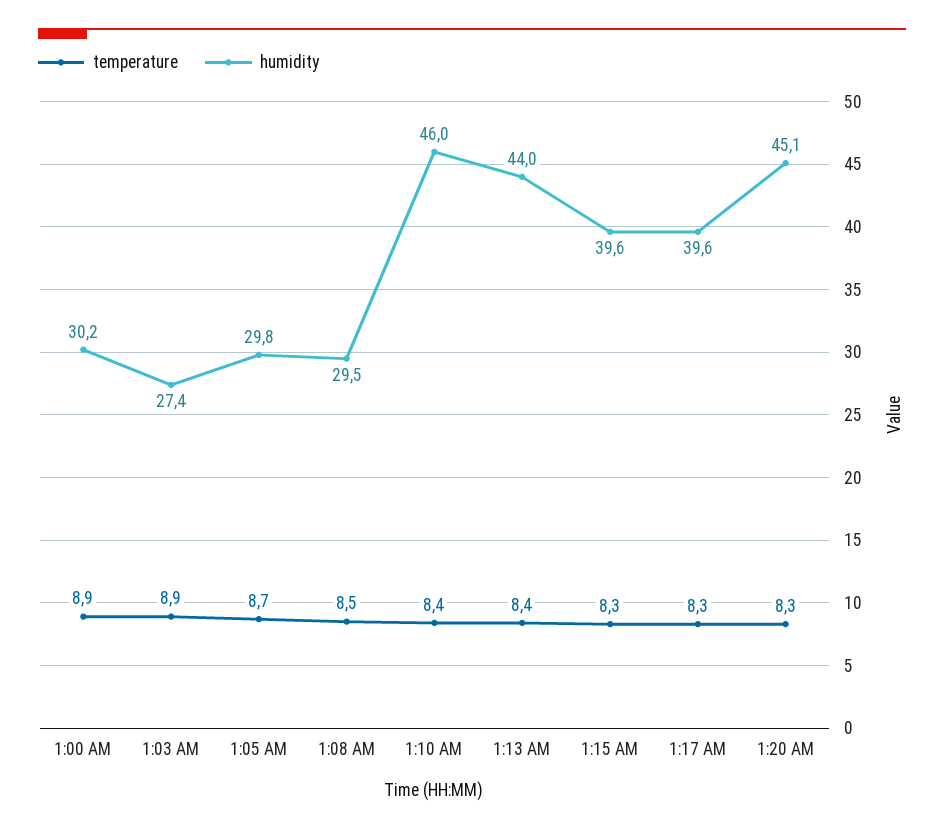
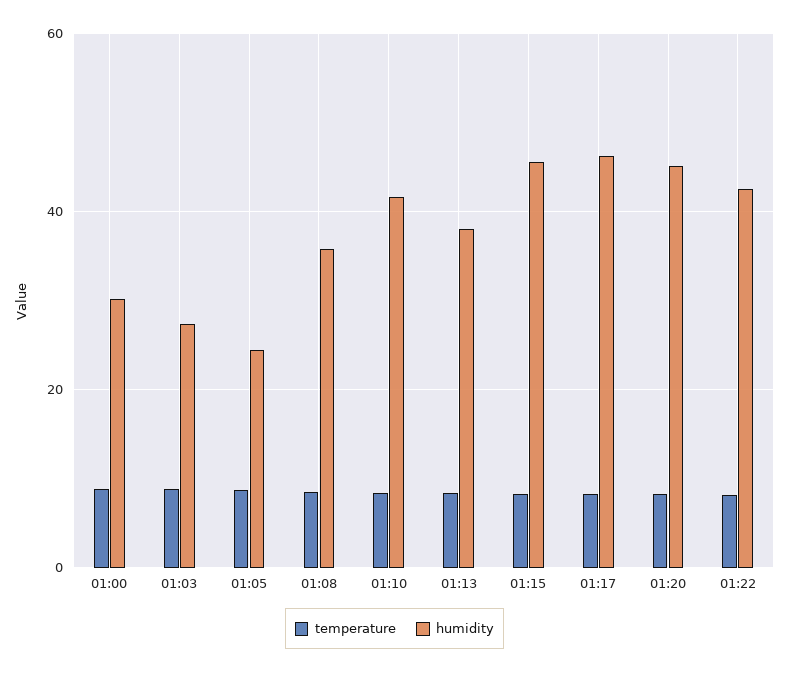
humidity, 1:05 AM: 29.8 -> 24
humidity, 1:08 AM: 29.5 -> 36
humidity, 1:10 AM: 46 -> 42
humidity, 1:13 AM: 44 -> 38
humidity, 1:15 AM: 39.6 -> 46
humidity, 1:17 AM: 39.6 -> 46
temperature, 01:22: none -> 8
humidity, 01:22: none -> 42

